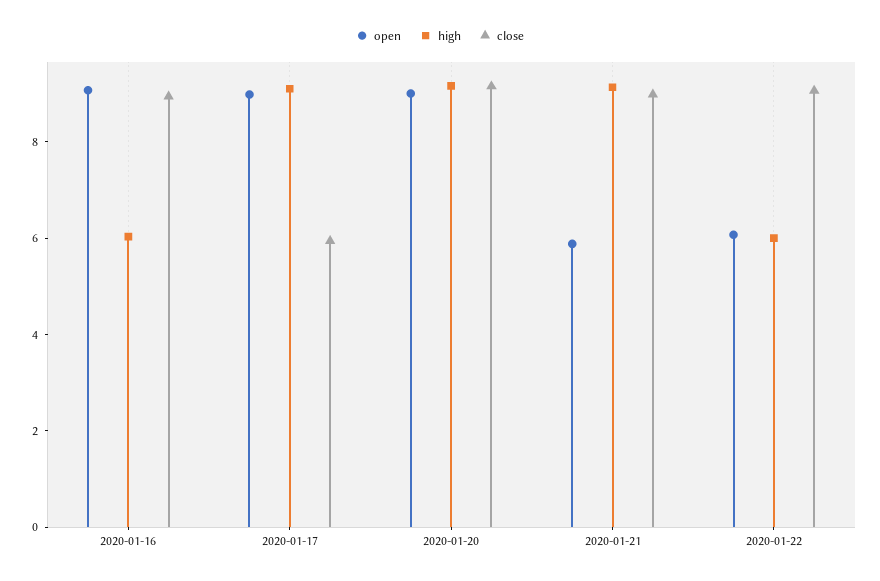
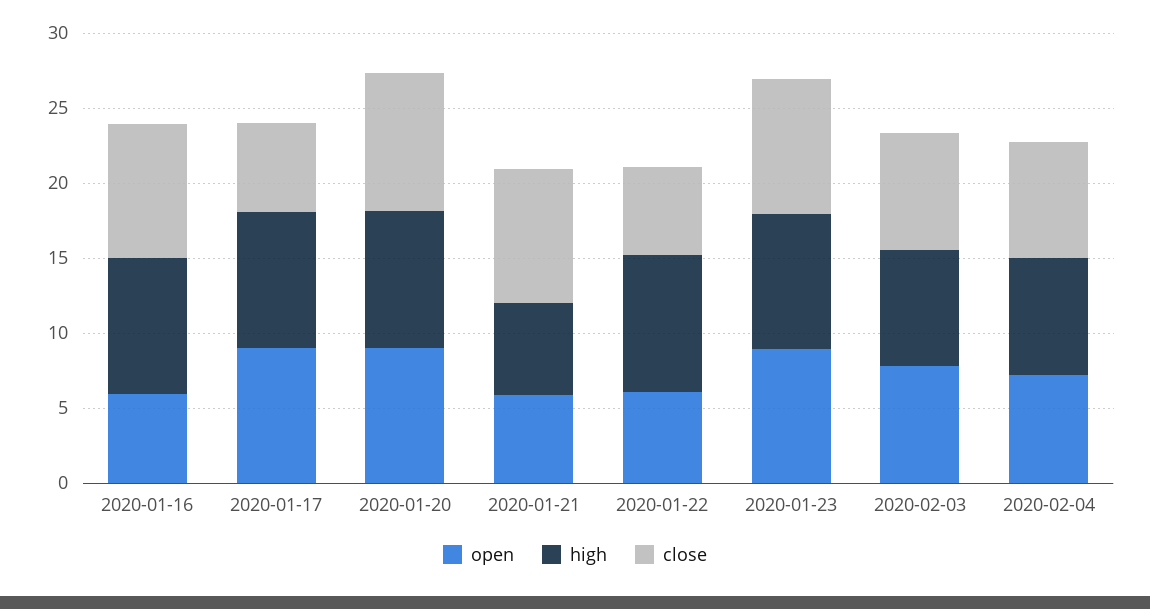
open, 2020-01-16: 9 -> 6
high, 2020-01-16: 6 -> 9
high, 2020-01-21: 9 -> 6
high, 2020-01-22: 6 -> 9
close, 2020-01-22: 9 -> 6
open, 2020-01-23: none -> 9
high, 2020-01-23: none -> 9
close, 2020-01-23: none -> 9
open, 2020-02-03: none -> 8
high, 2020-02-03: none -> 8
close, 2020-02-03: none -> 8
open, 2020-02-04: none -> 7
high, 2020-02-04: none -> 8
close, 2020-02-04: none -> 8

